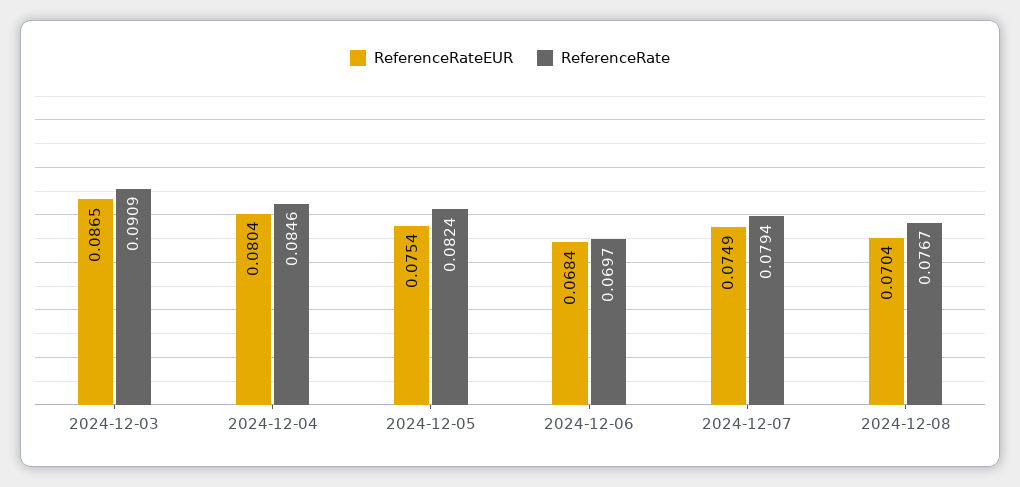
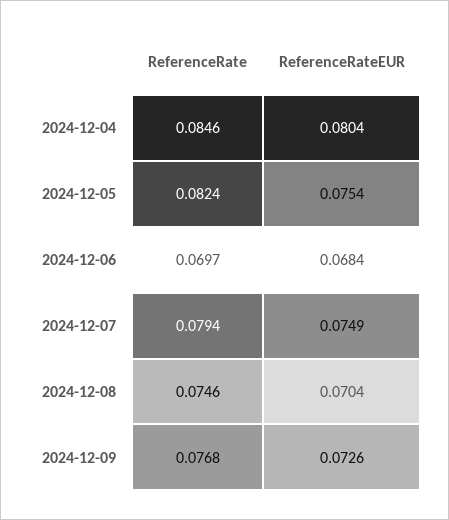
ReferenceRateEUR, 2024-12-03: 0.0865 -> none
ReferenceRate, 2024-12-03: 0.0909 -> none
ReferenceRate, 2024-12-08: 0.0767 -> 0.0746
ReferenceRate, 2024-12-09: none -> 0.0768
ReferenceRateEUR, 2024-12-09: none -> 0.0726

